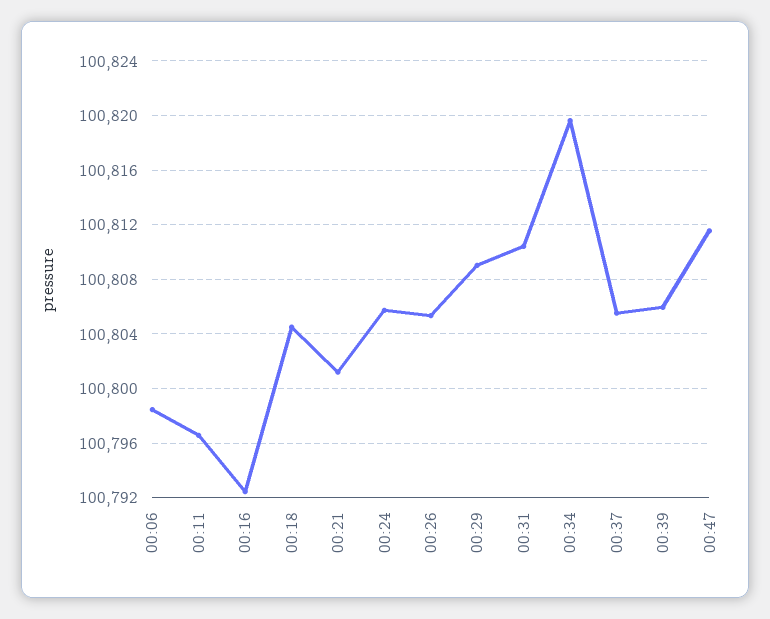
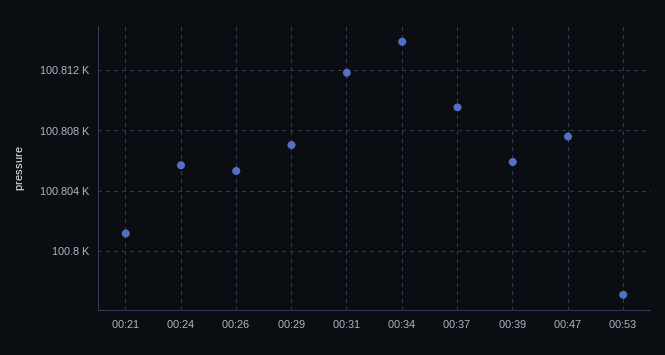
00:06: 100798.5 -> none
00:11: 100796.5 -> none
00:16: 100792.5 -> none
00:18: 100804.5 -> none
00:29: 100809 -> 100807
00:31: 100810.5 -> 100812
00:34: 100819.5 -> 100814
00:37: 100805.5 -> 100809.5
00:47: 100811.5 -> 100807.5
00:53: none -> 100797

